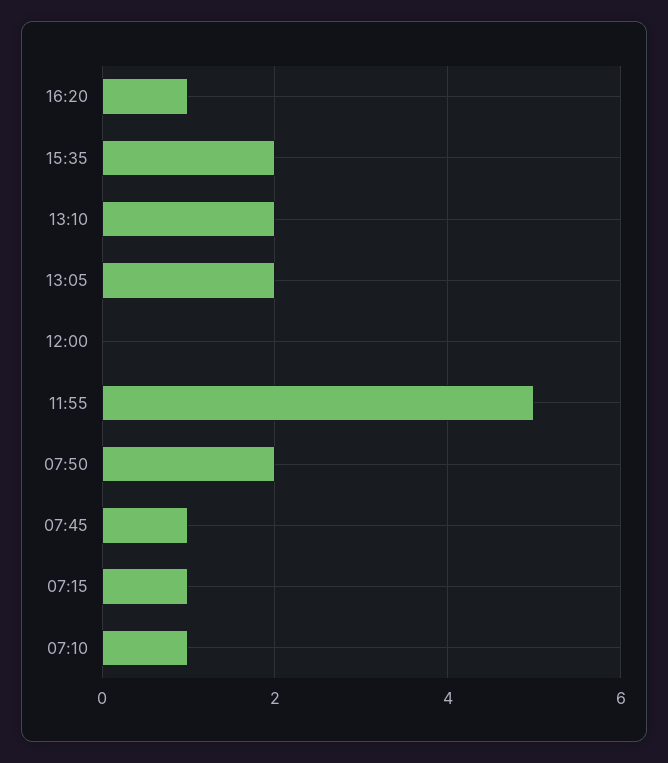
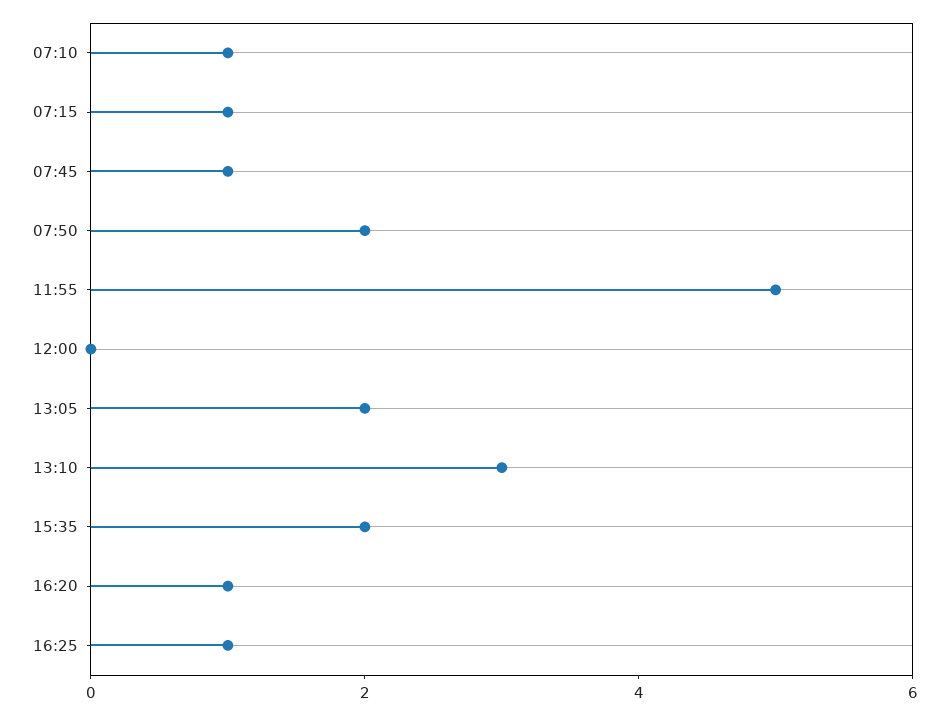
13:10: 2 -> 3
16:25: none -> 1

